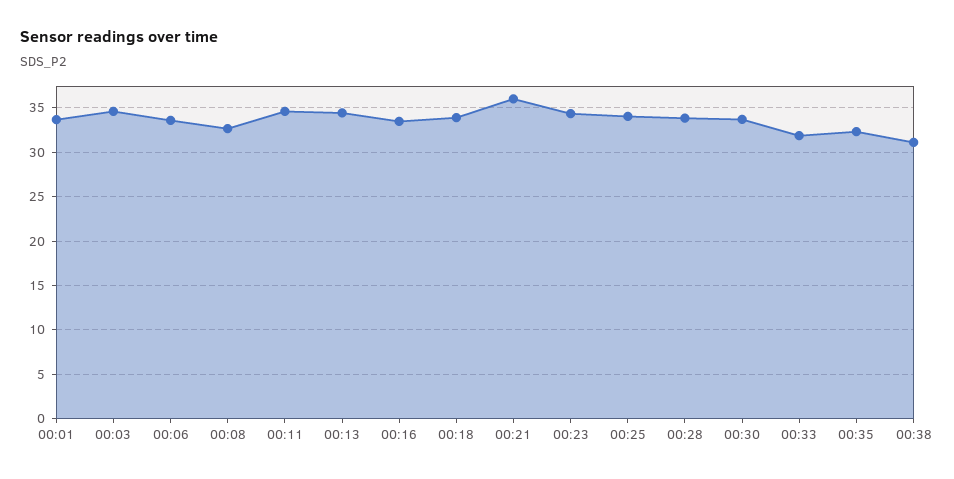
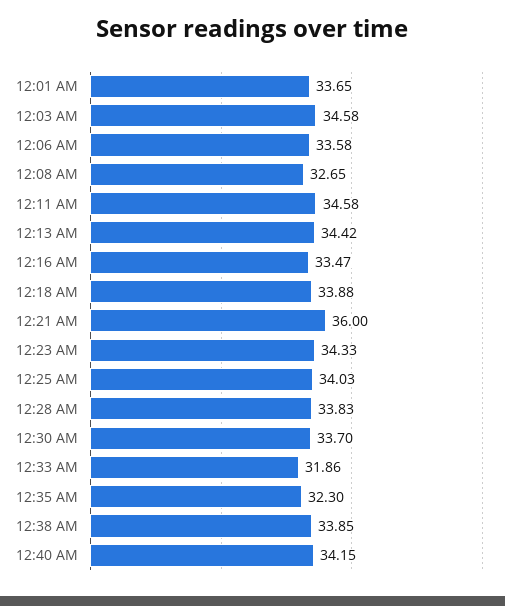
00:38: 31 -> 33.85
12:40 AM: none -> 34.15

